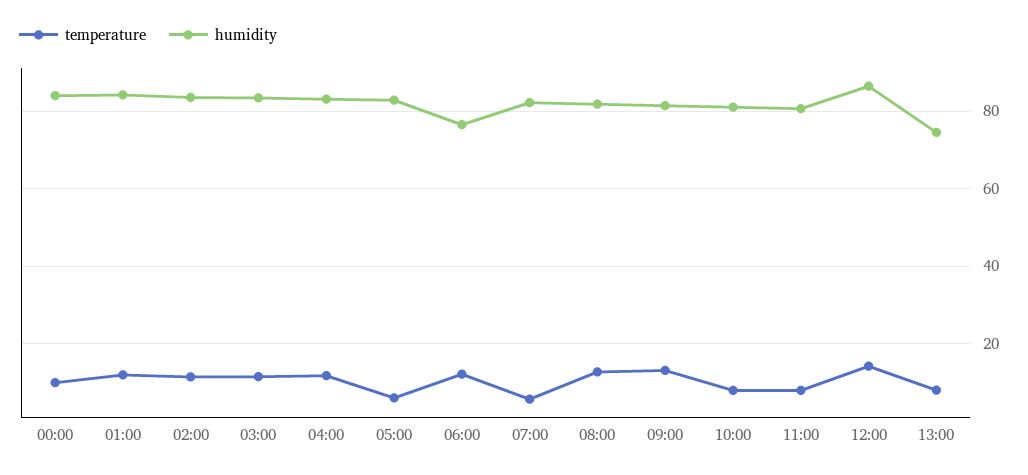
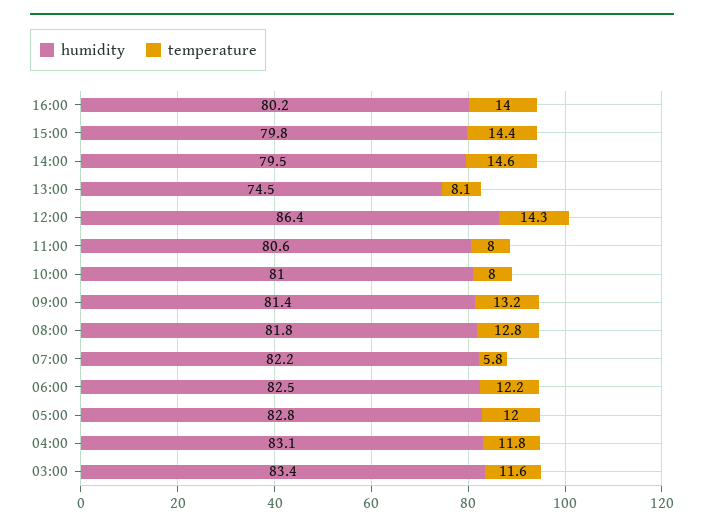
temperature, 00:00: 10 -> none
humidity, 00:00: 84 -> none
temperature, 01:00: 12 -> none
humidity, 01:00: 84 -> none
temperature, 02:00: 12 -> none
humidity, 02:00: 84 -> none
temperature, 05:00: 6 -> 12
humidity, 06:00: 76 -> 82.5
humidity, 16:00: none -> 80.2
temperature, 16:00: none -> 14
humidity, 15:00: none -> 79.8
temperature, 15:00: none -> 14.4
humidity, 14:00: none -> 79.5
temperature, 14:00: none -> 14.6

